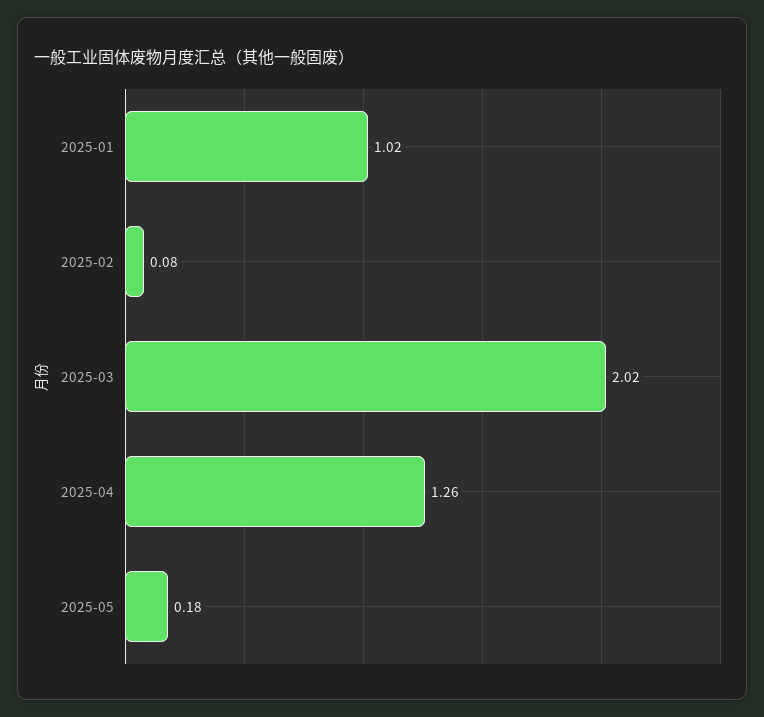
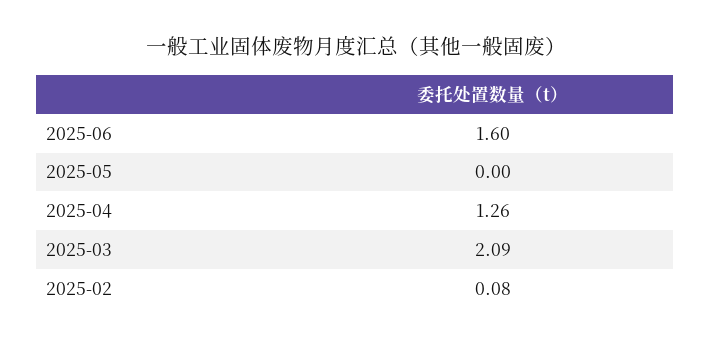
2025-01: 1.02 -> none
2025-03: 2.02 -> 2.09
2025-05: 0.18 -> 0
2025-06: none -> 1.6

